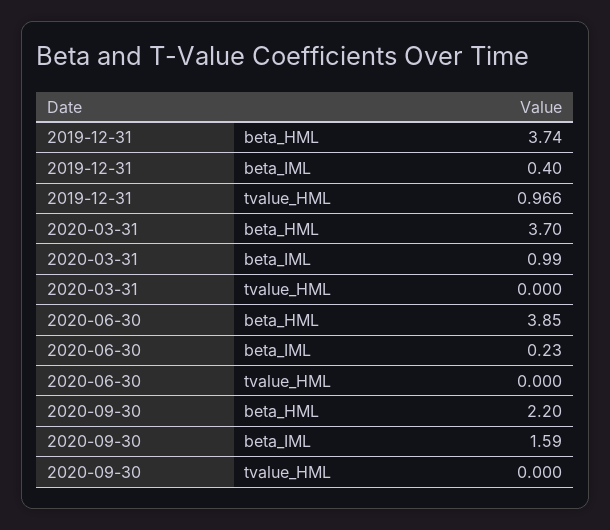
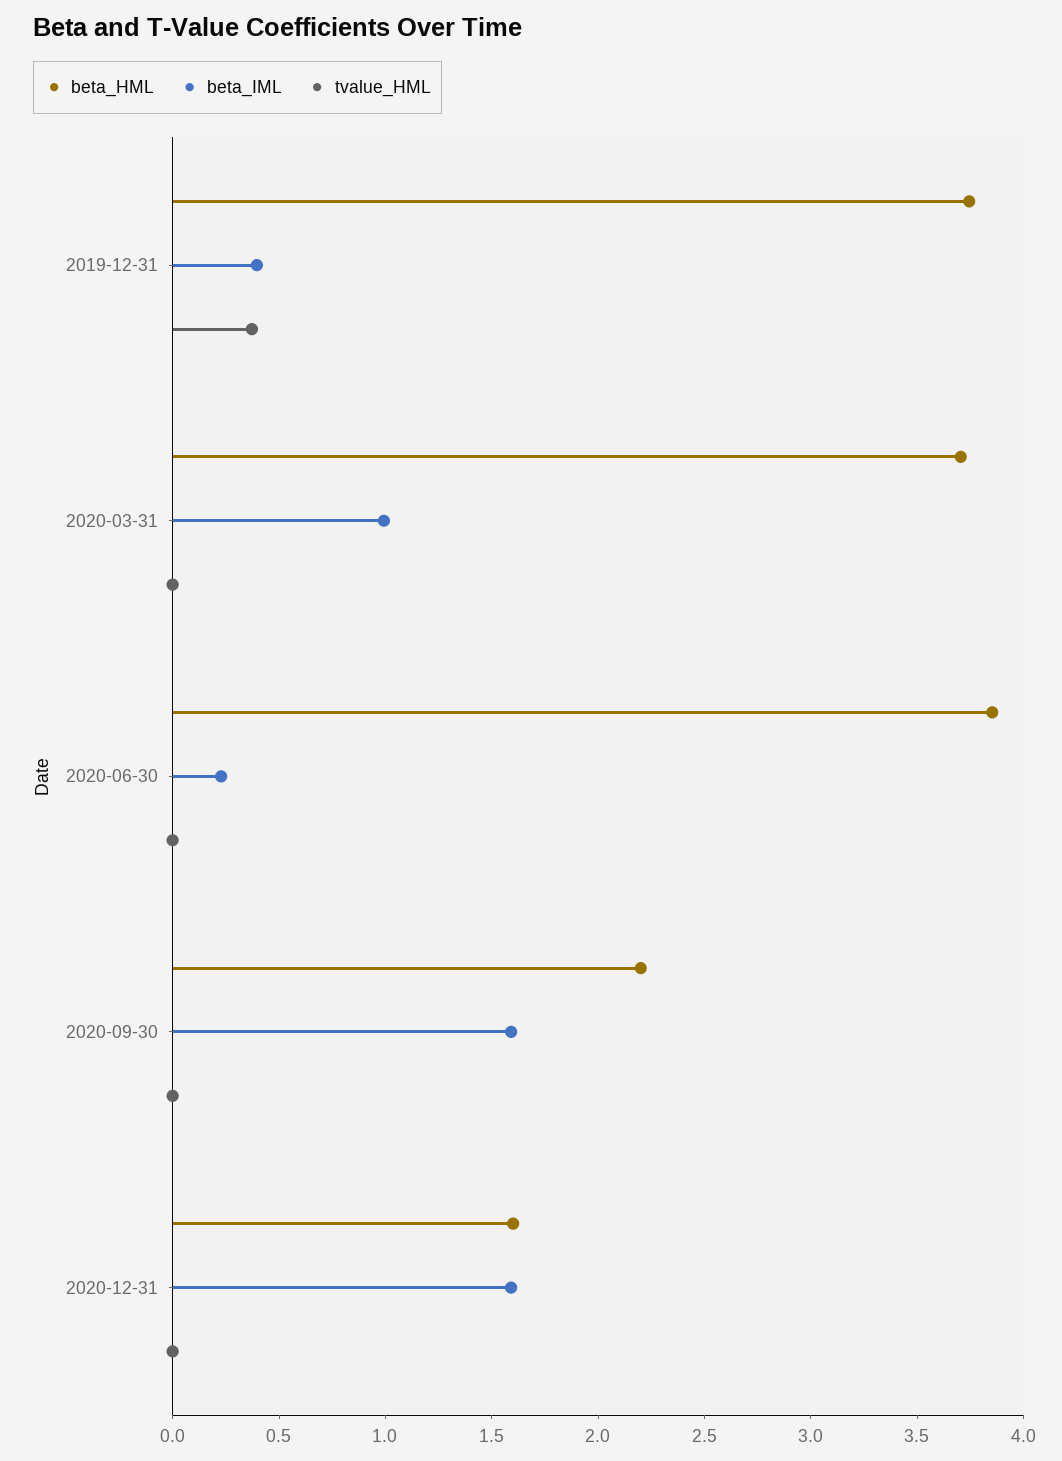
tvalue_HML, 2019-12-31: 0.966 -> 0.4
beta_HML, 2020-12-31: none -> 1.6
beta_IML, 2020-12-31: none -> 1.6
tvalue_HML, 2020-12-31: none -> 0

